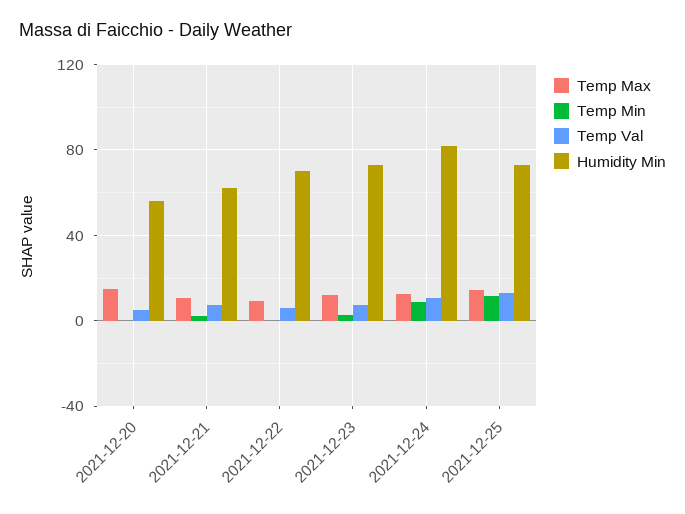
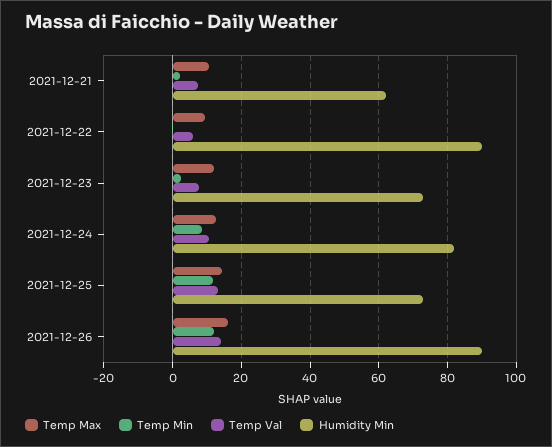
Temp Max, 2021-12-20: 15 -> none
Temp Min, 2021-12-20: 0 -> none
Temp Val, 2021-12-20: 5 -> none
Humidity Min, 2021-12-20: 55 -> none
Humidity Min, 2021-12-22: 70 -> 90
Temp Max, 2021-12-26: none -> 16
Temp Min, 2021-12-26: none -> 12
Temp Val, 2021-12-26: none -> 14
Humidity Min, 2021-12-26: none -> 90

